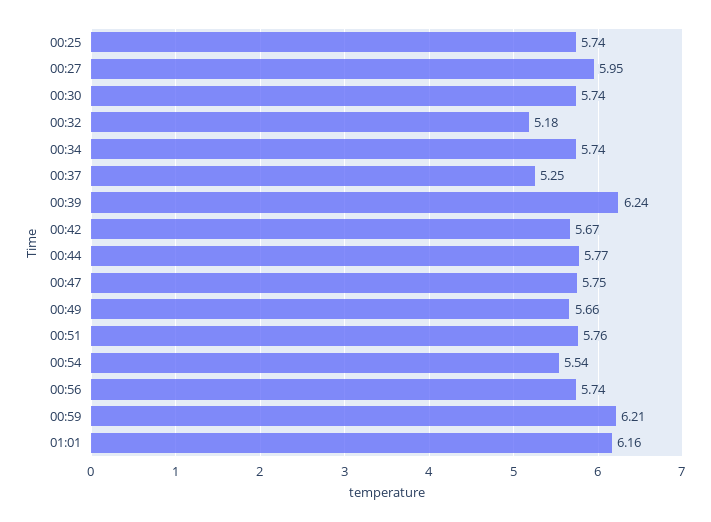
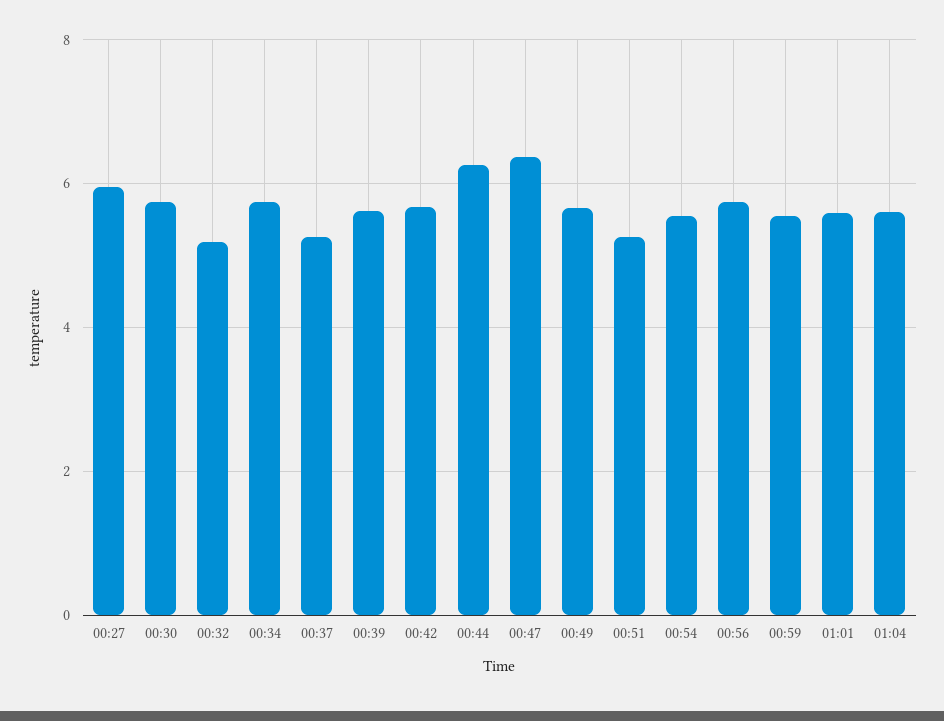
00:25: 5.74 -> none
00:39: 6.24 -> 5.6
00:44: 5.77 -> 6.2
00:47: 5.75 -> 6.4
00:51: 5.76 -> 5.2
00:59: 6.21 -> 5.6
01:01: 6.16 -> 5.6
01:04: none -> 5.6

